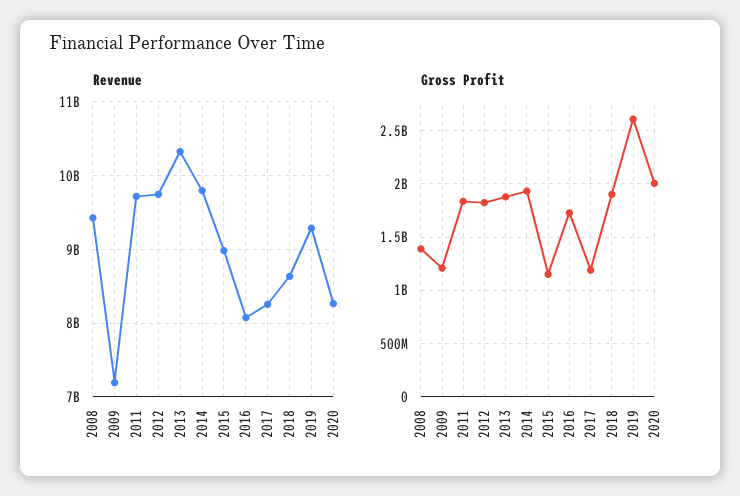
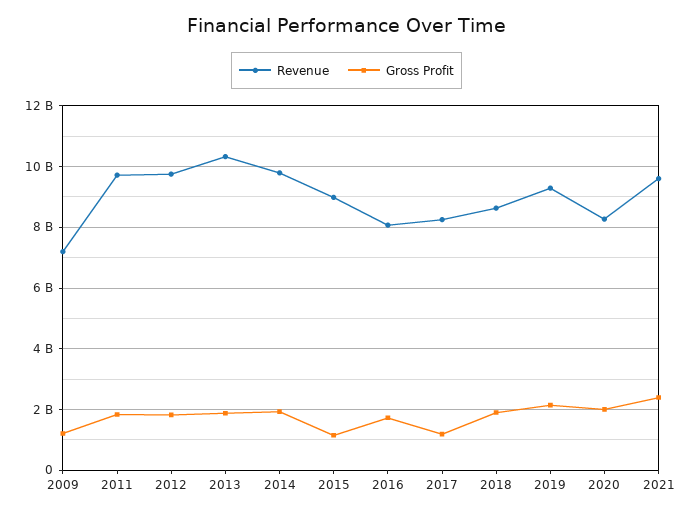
Revenue, 2008: 9400000000 -> none
Gross Profit, 2008: 1400000000 -> none
Gross Profit, 2019: 2600000000 -> 2200000000
Revenue, 2021: none -> 9600000000
Gross Profit, 2021: none -> 2400000000

